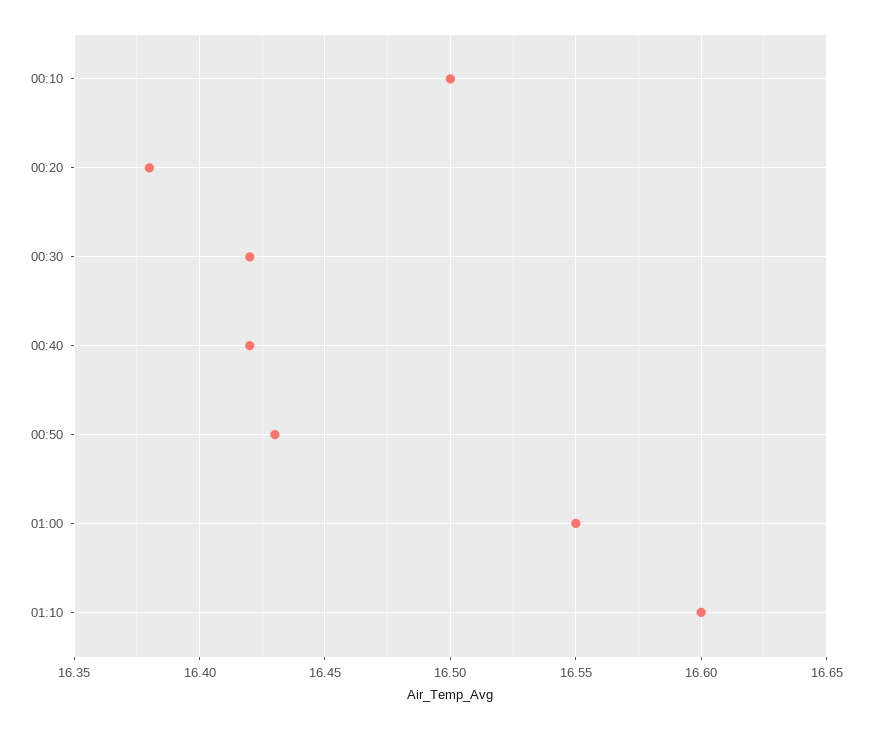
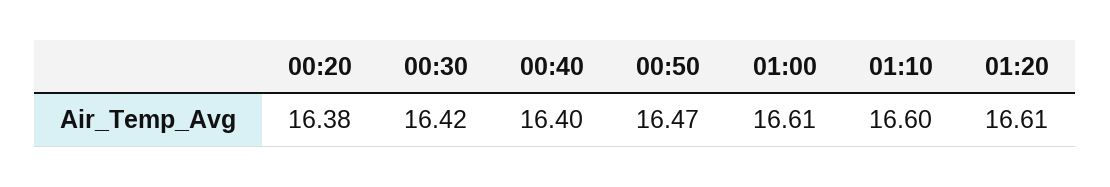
00:10: 16.5 -> none
00:40: 16.42 -> 16.4
00:50: 16.43 -> 16.47
01:00: 16.55 -> 16.61
01:20: none -> 16.61

